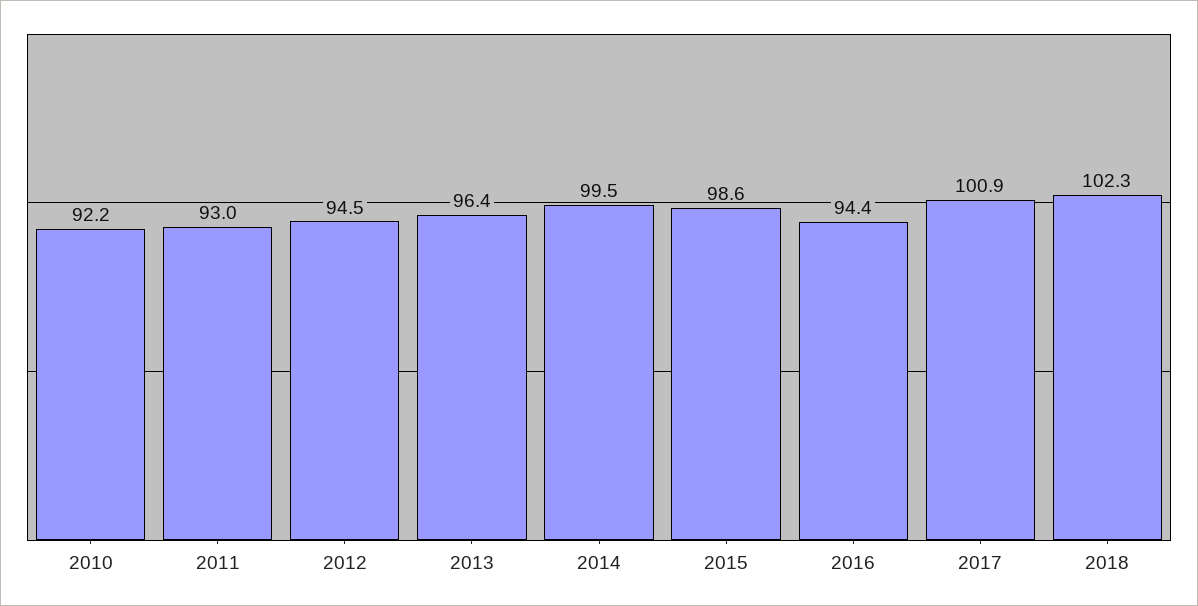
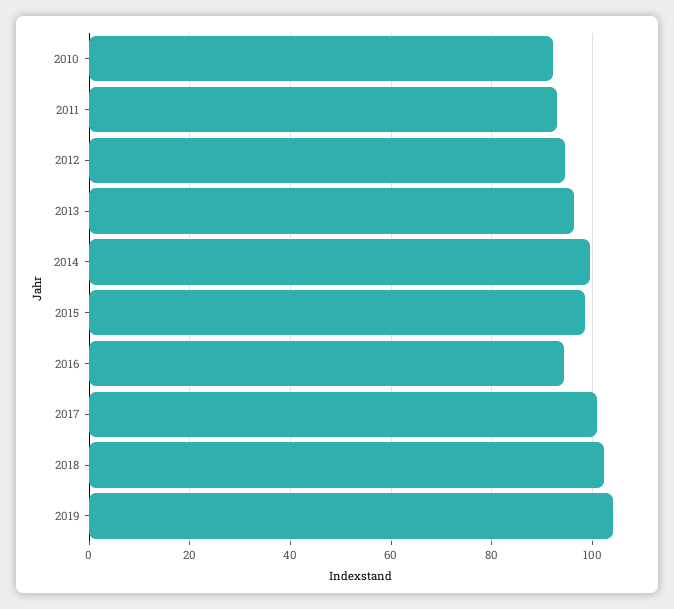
2019: none -> 104

